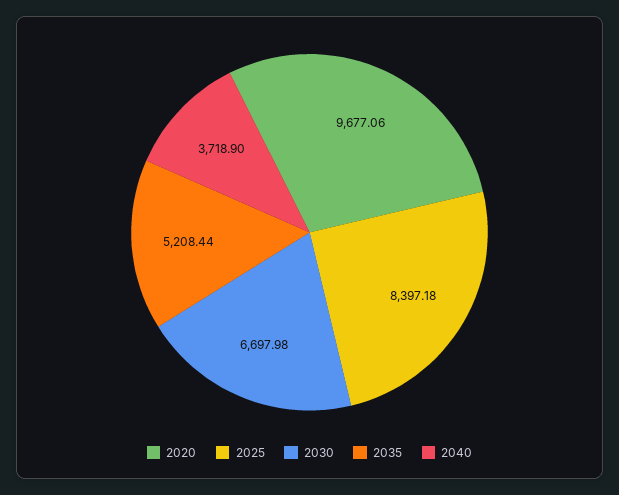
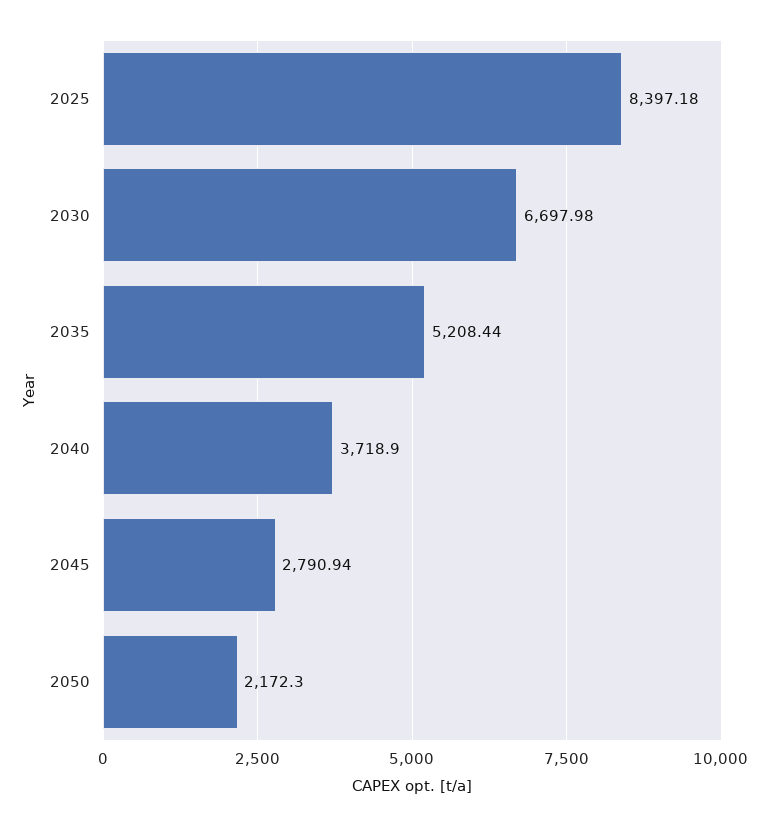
2020: 9677.06 -> none
2045: none -> 2790.94
2050: none -> 2172.3

